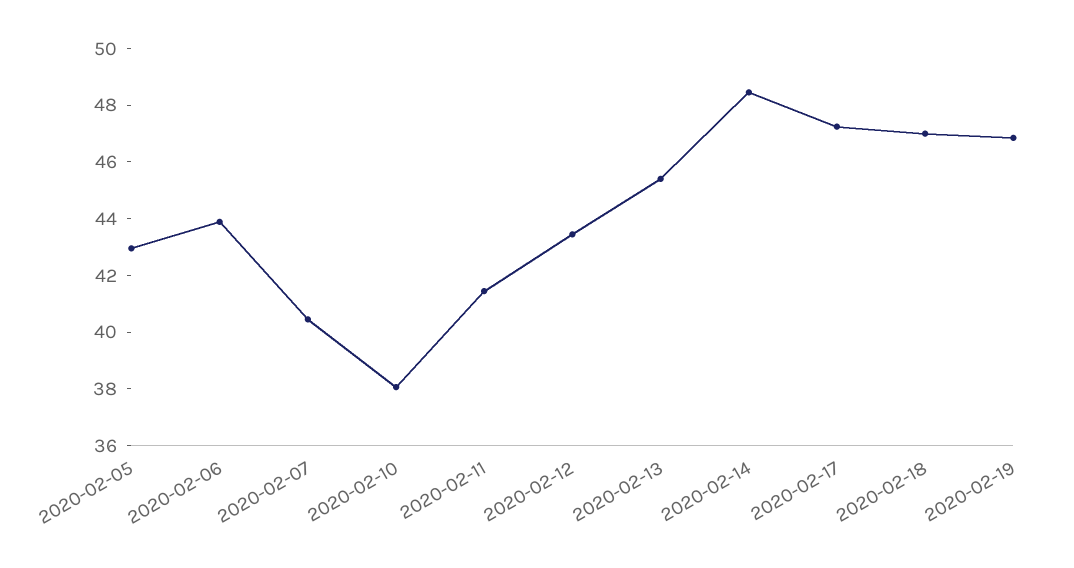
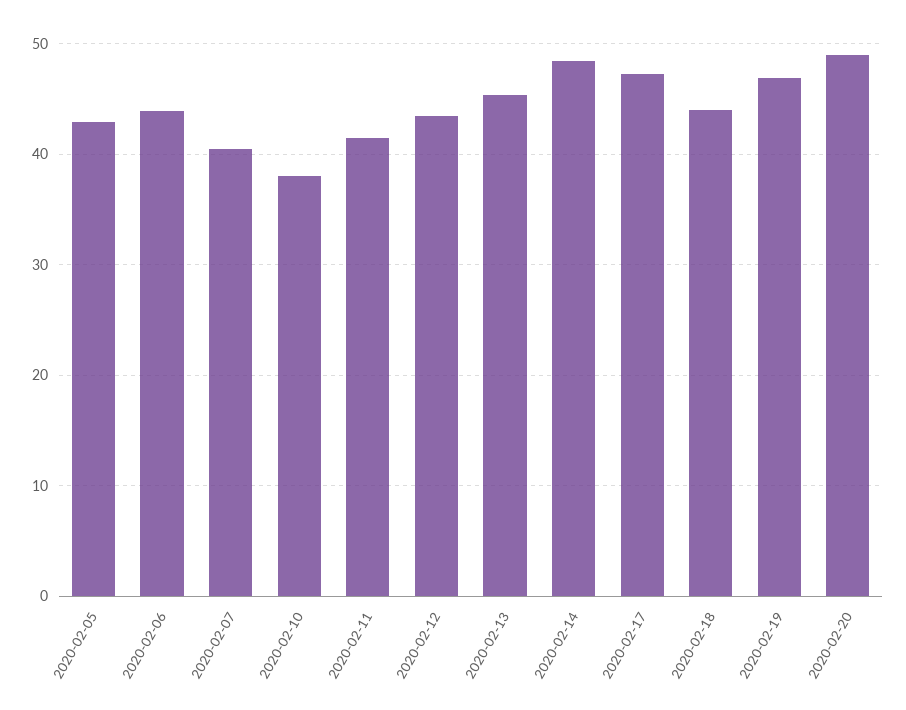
2020-02-18: 47 -> 44
2020-02-20: none -> 49

